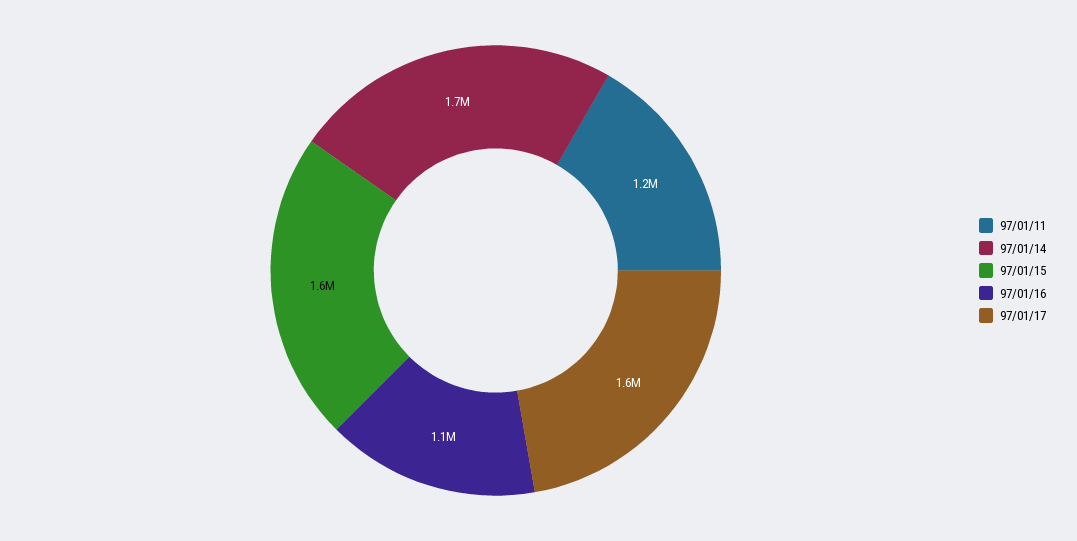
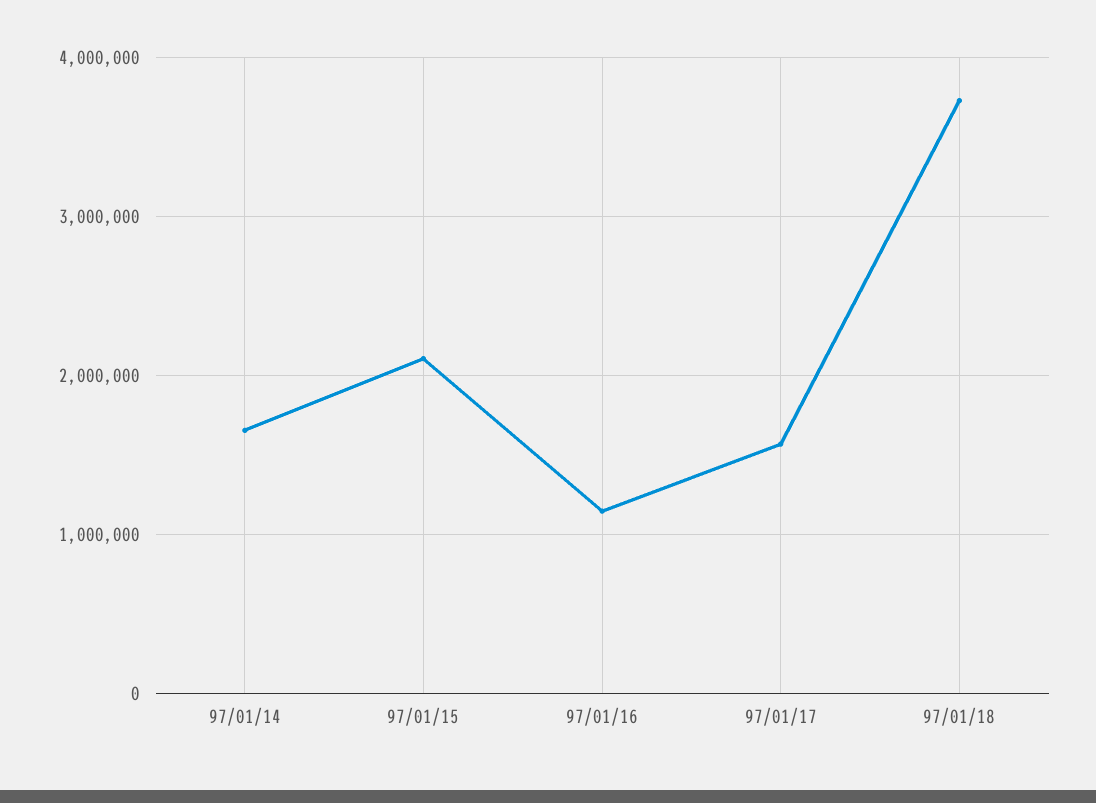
97/01/11: 1200000 -> none
97/01/15: 1600000 -> 2100000
97/01/18: none -> 3700000

